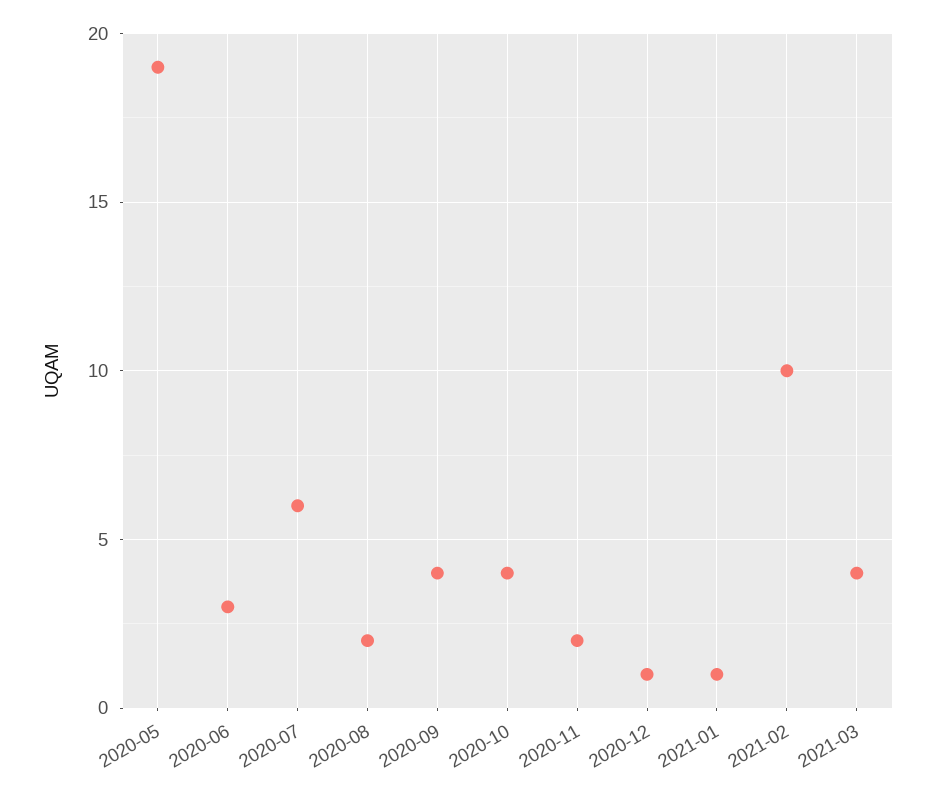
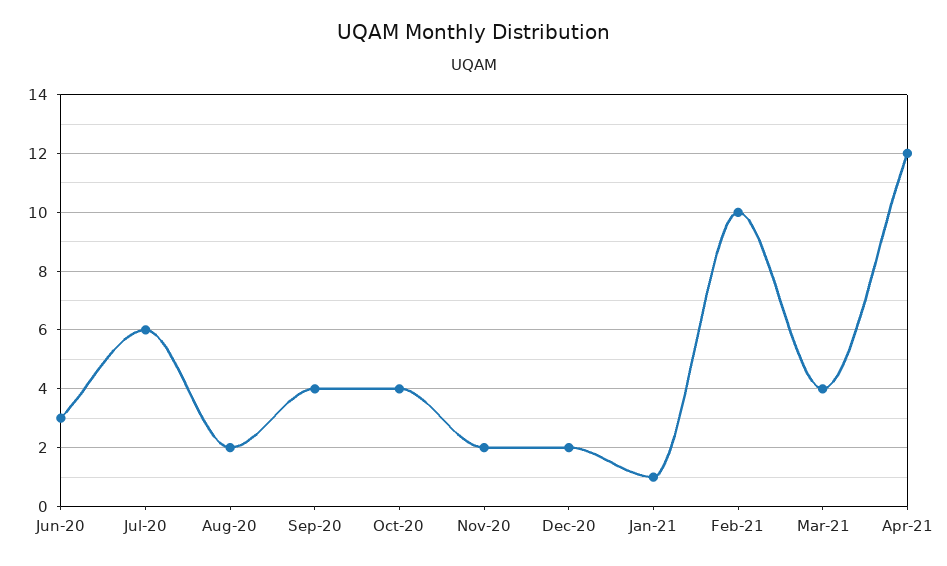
2020-05: 19 -> none
2020-12: 1 -> 2
Apr-21: none -> 12

